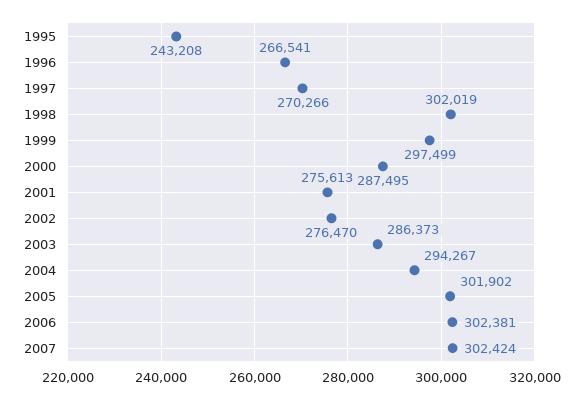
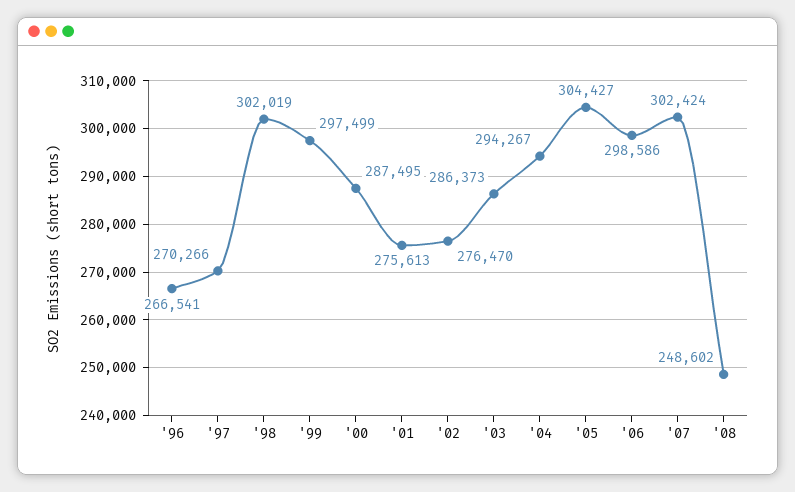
1995: 243208 -> none
2005: 301902 -> 304427
2006: 302381 -> 298586
'08: none -> 248602

